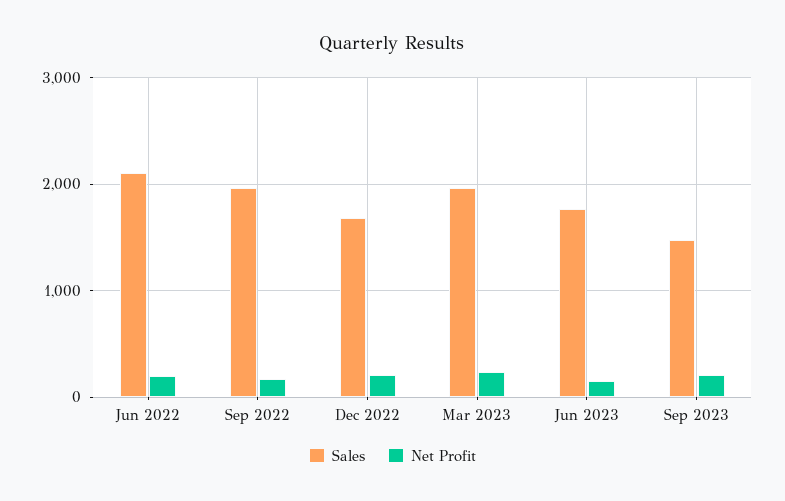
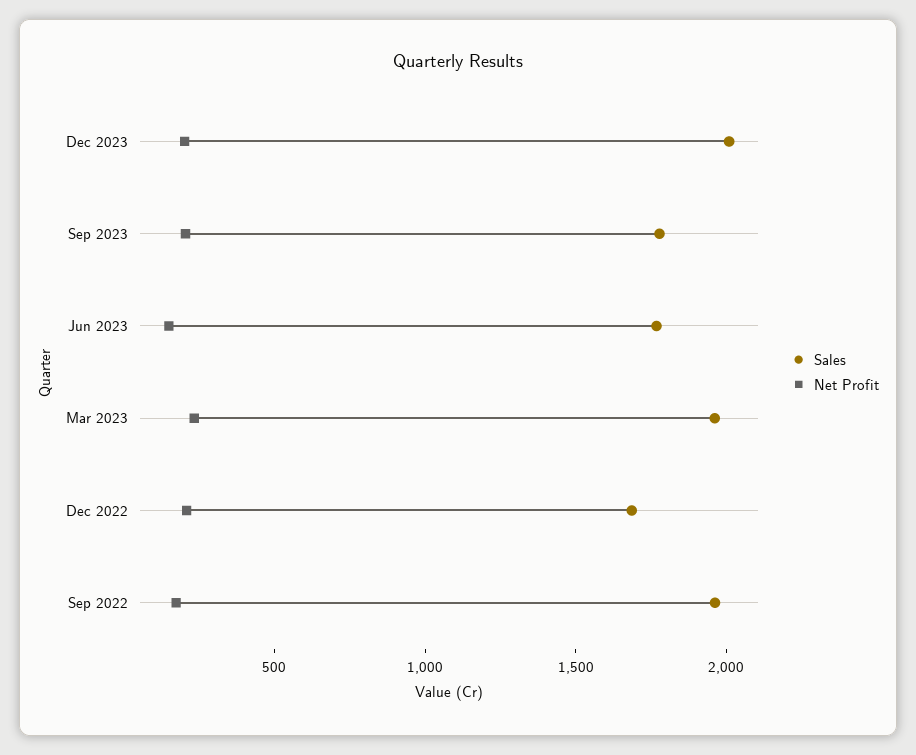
Sales, Jun 2022: 2100 -> none
Net Profit, Jun 2022: 200 -> none
Sales, Sep 2023: 1500 -> 1800
Sales, Dec 2023: none -> 2000
Net Profit, Dec 2023: none -> 200

